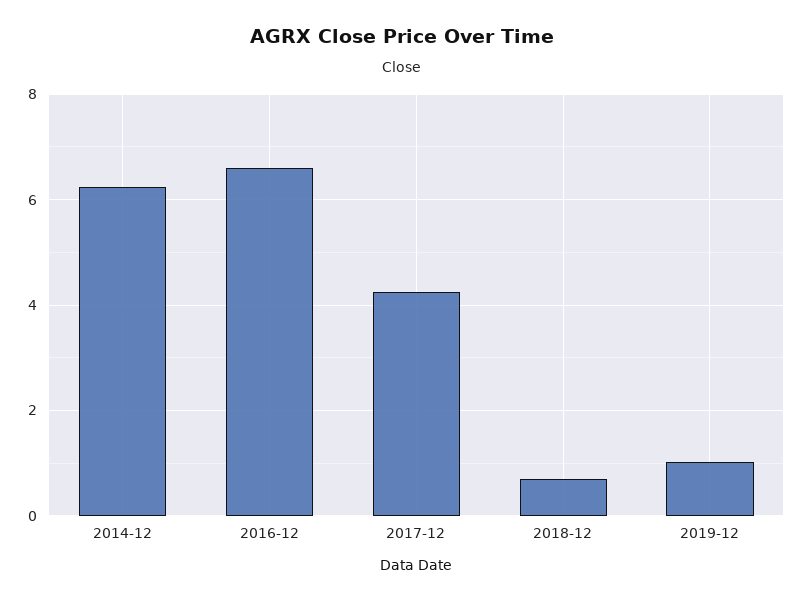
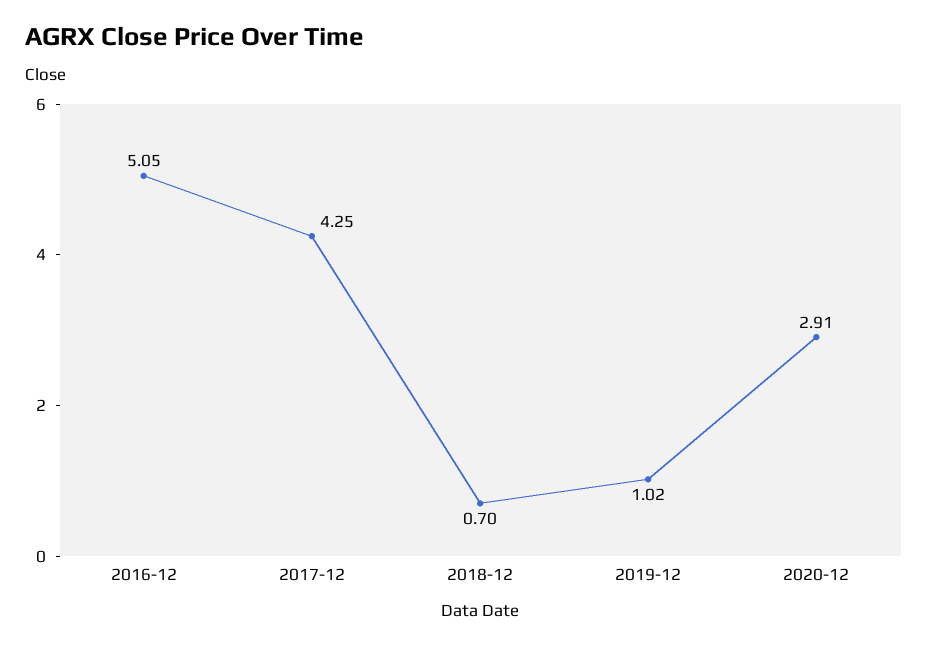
2014-12: 6.2 -> none
2016-12: 6.6 -> 5.05
2020-12: none -> 2.91

